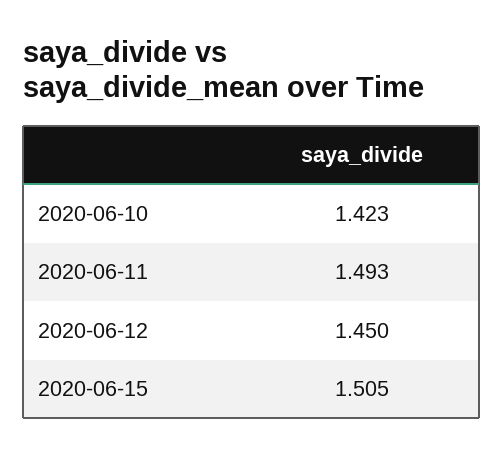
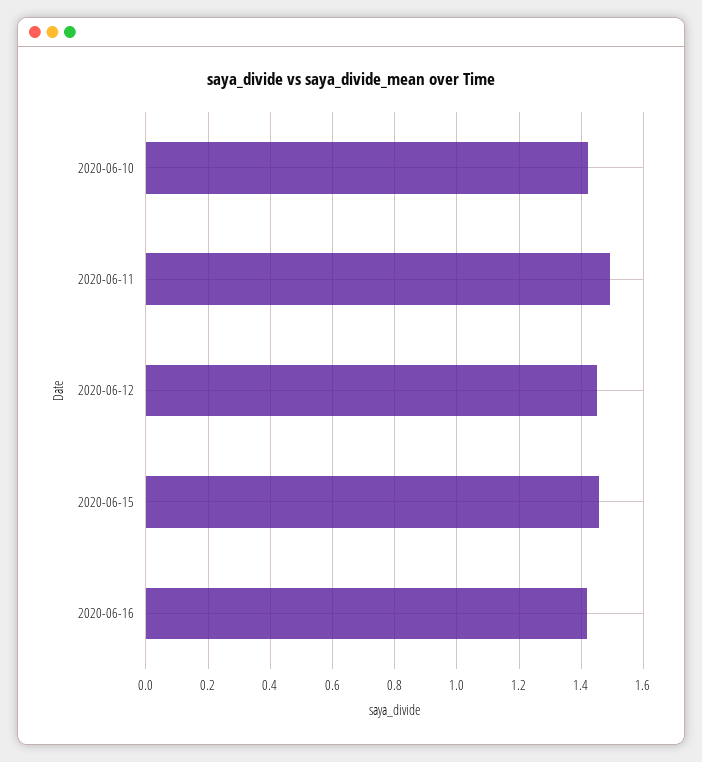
2020-06-15: 1.505 -> 1.46
2020-06-16: none -> 1.42

